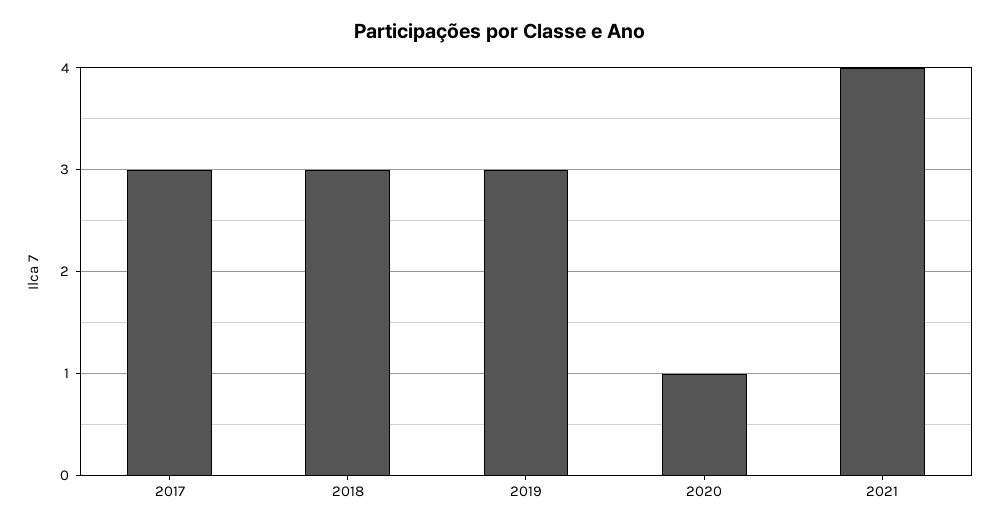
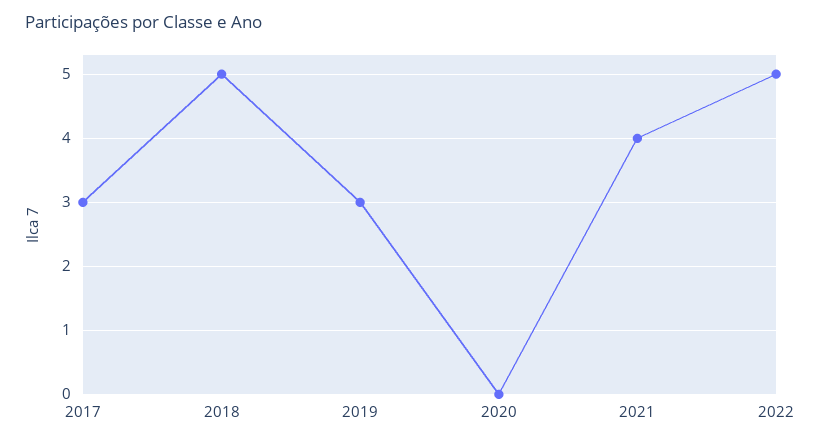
2018: 3 -> 5
2020: 1 -> 0
2022: none -> 5

